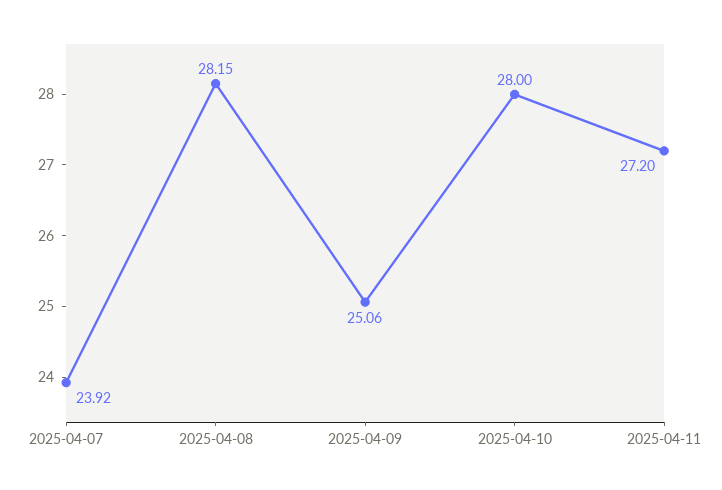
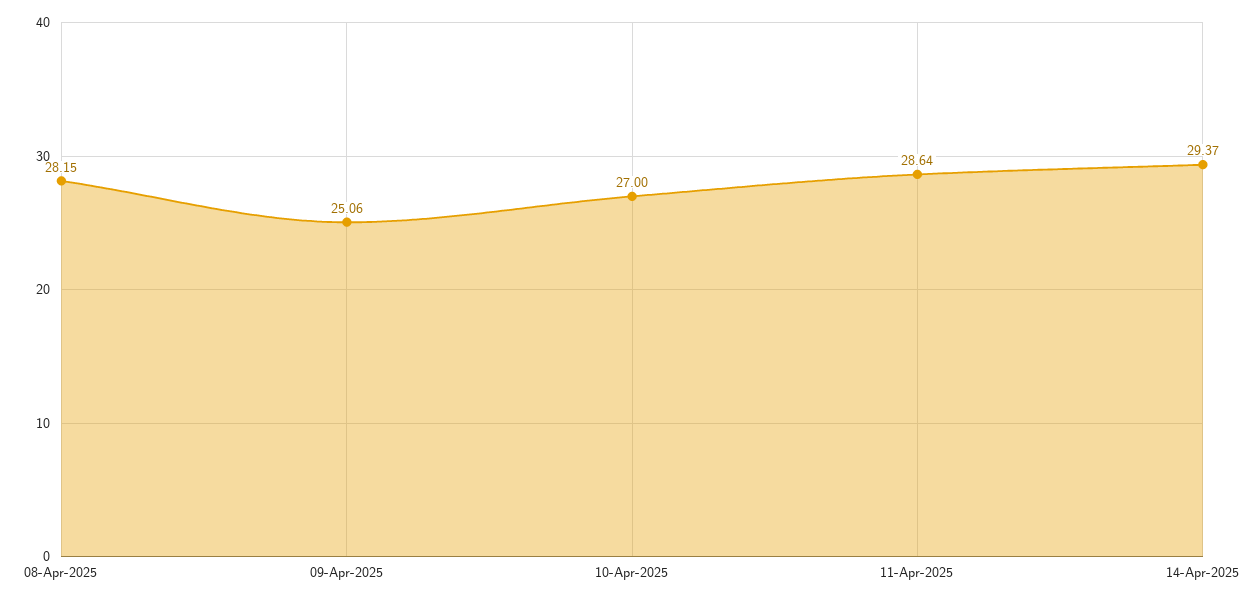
2025-04-07: 23.92 -> none
2025-04-10: 28 -> 27
2025-04-11: 27.2 -> 28.64
14-Apr-2025: none -> 29.37

